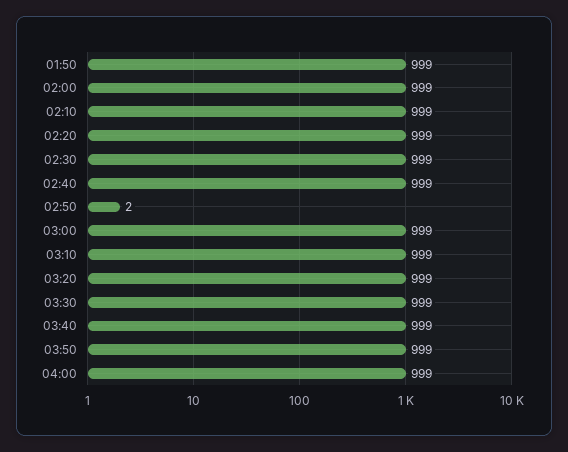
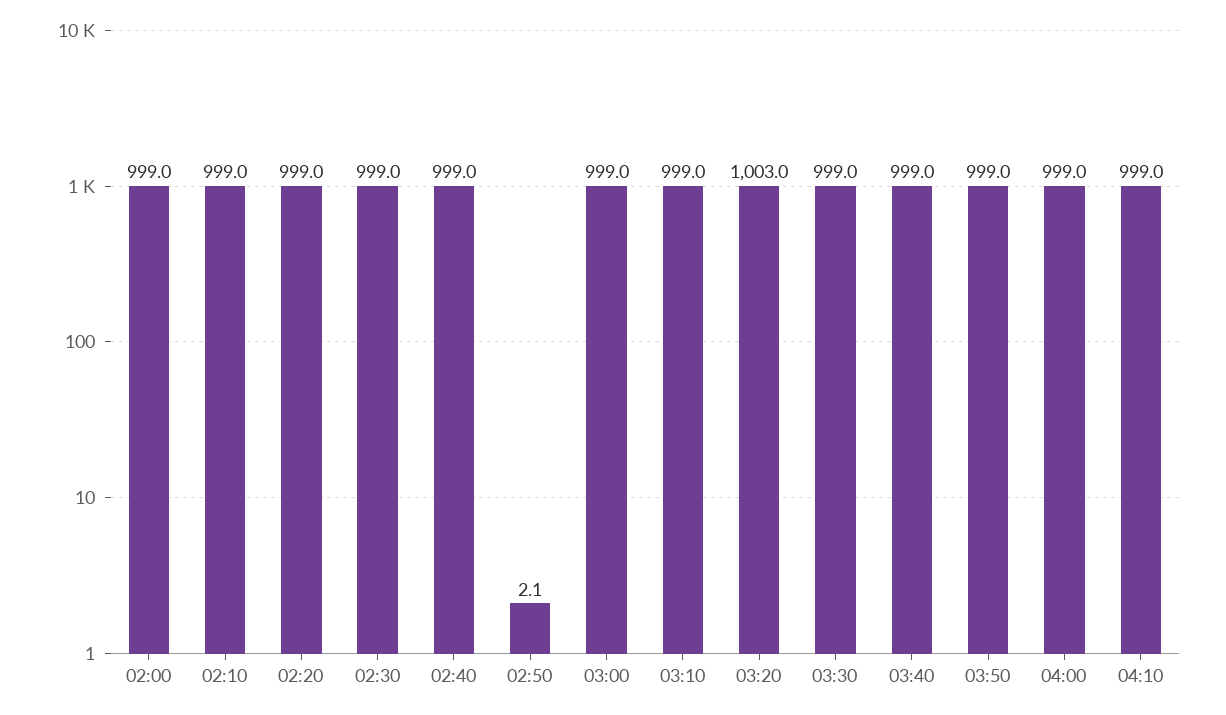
01:50: 999 -> none
03:20: 999 -> 1003
04:10: none -> 999

